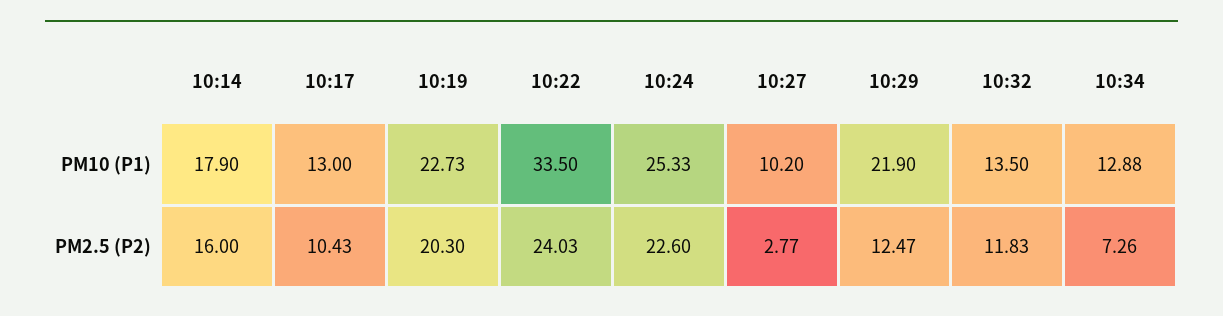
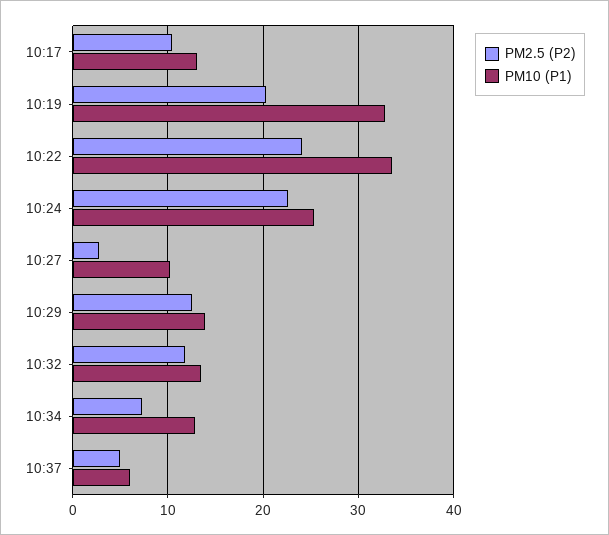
PM10 (P1), 10:14: 17.9 -> none
PM10 (P1), 10:19: 22.73 -> 33
PM10 (P1), 10:29: 21.9 -> 14
PM2.5 (P2), 10:14: 16 -> none
PM2.5 (P2), 10:37: none -> 5
PM10 (P1), 10:37: none -> 6

